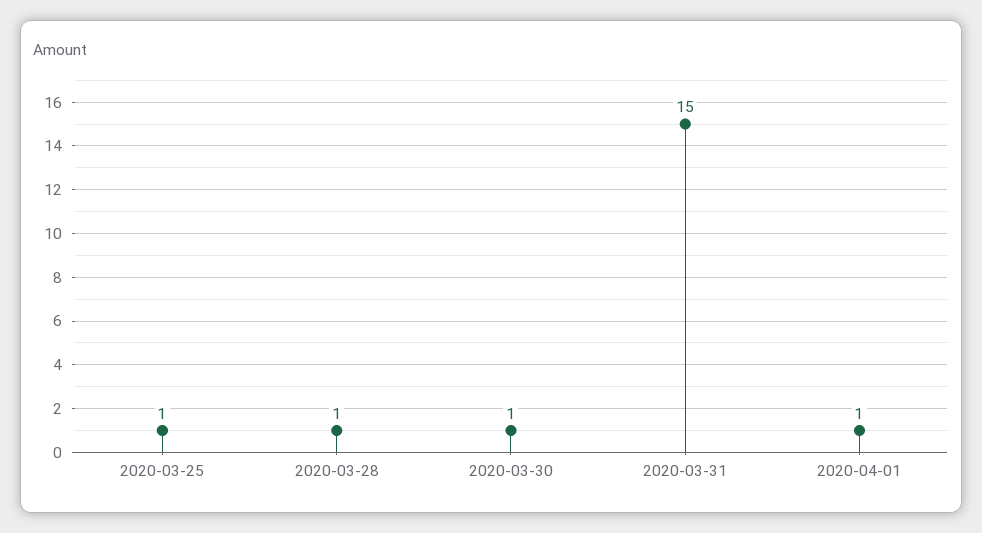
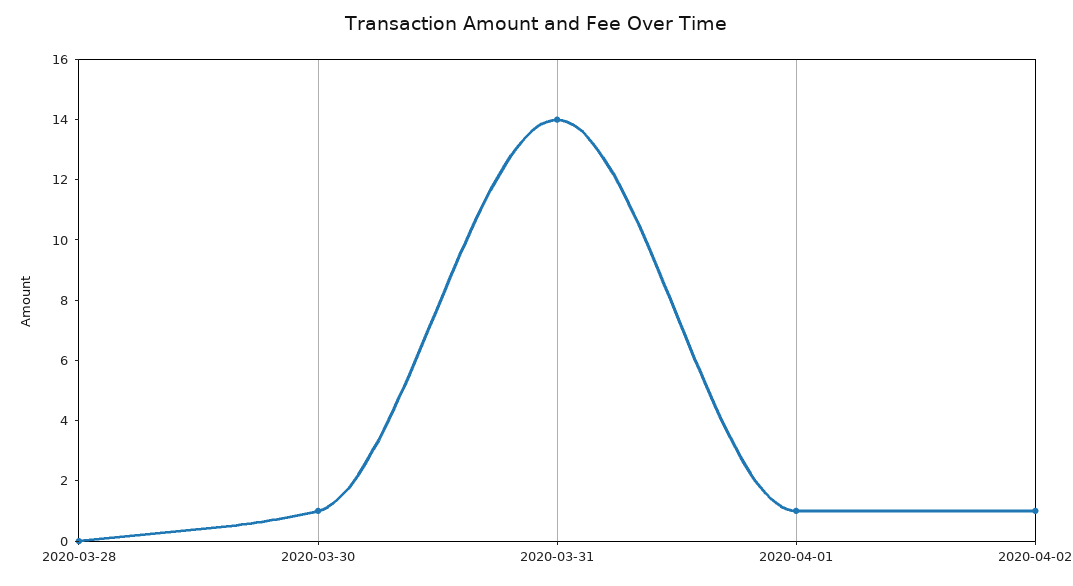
2020-03-25: 1 -> none
2020-03-28: 1 -> 0
2020-03-31: 15 -> 14
2020-04-02: none -> 1

